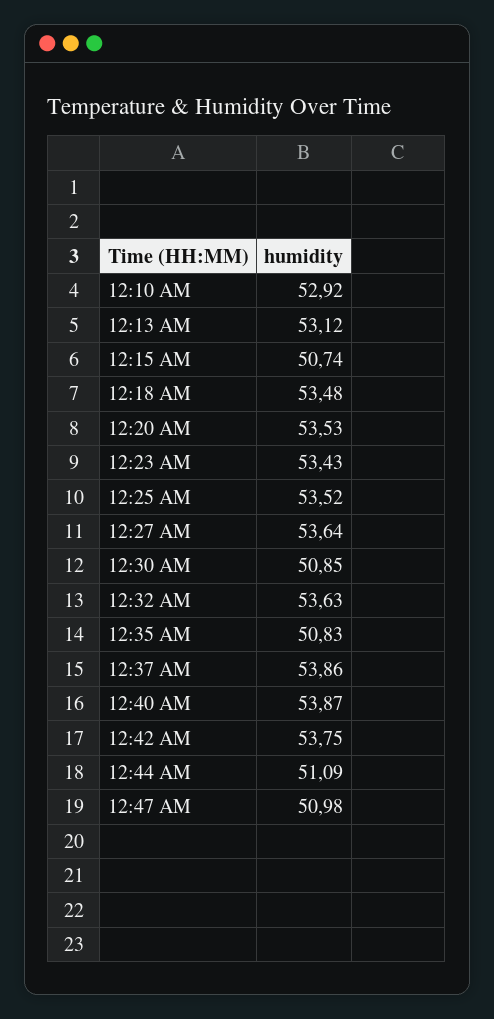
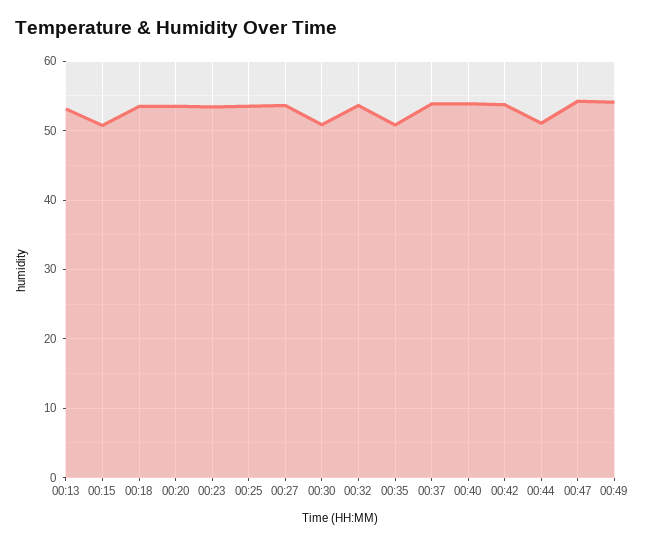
12:10 AM: 52.92 -> none
12:47 AM: 50.98 -> 54
00:49: none -> 54

